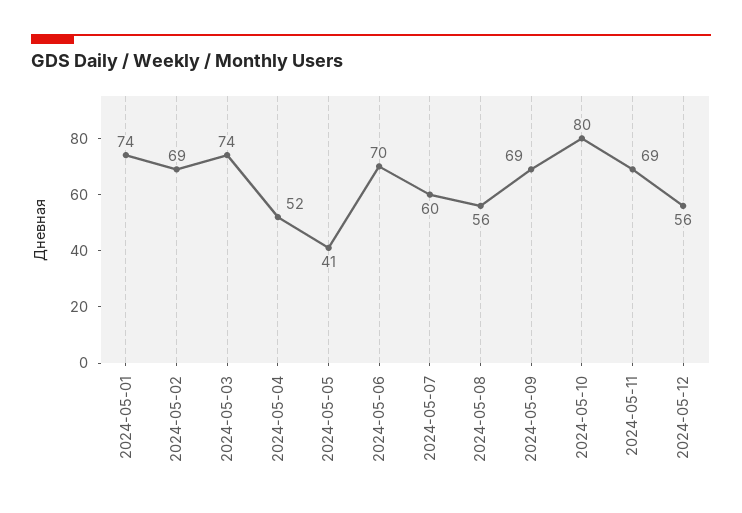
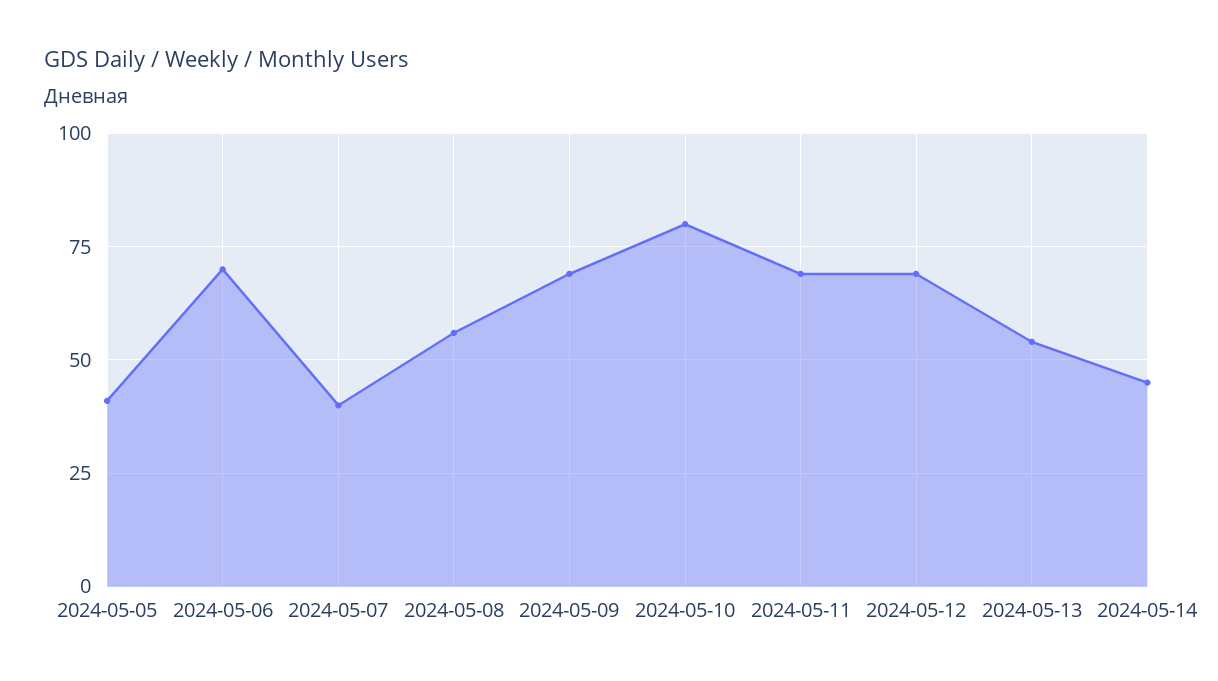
2024-05-01: 74 -> none
2024-05-02: 69 -> none
2024-05-03: 74 -> none
2024-05-04: 52 -> none
2024-05-07: 60 -> 40
2024-05-12: 56 -> 70
2024-05-13: none -> 55
2024-05-14: none -> 45

